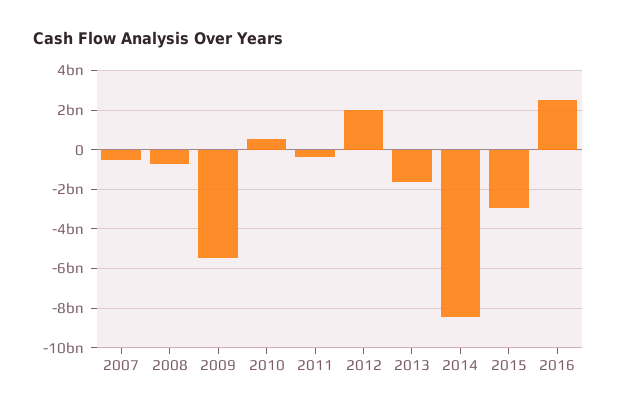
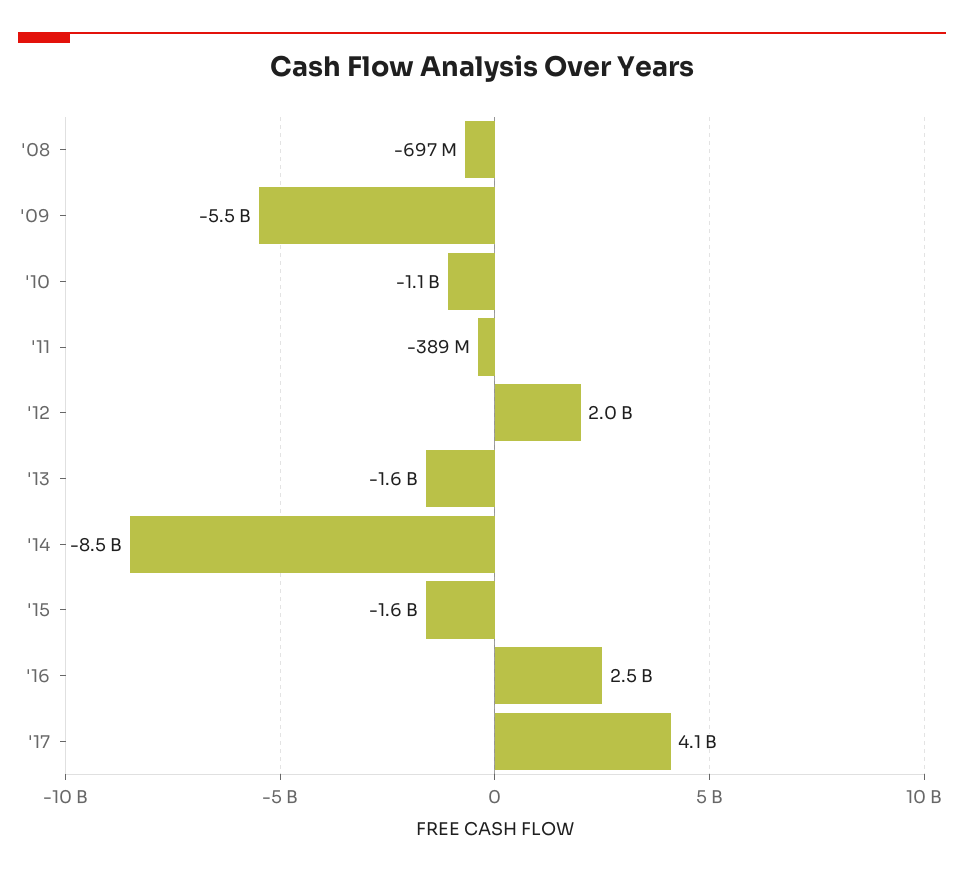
2007: -500000000 -> none
2010: 500000000 -> -1100000000
2015: -3000000000 -> -1600000000
'17: none -> 4100000000

